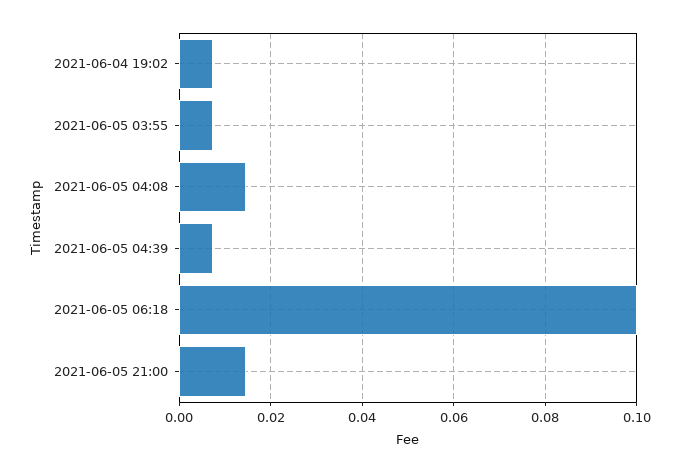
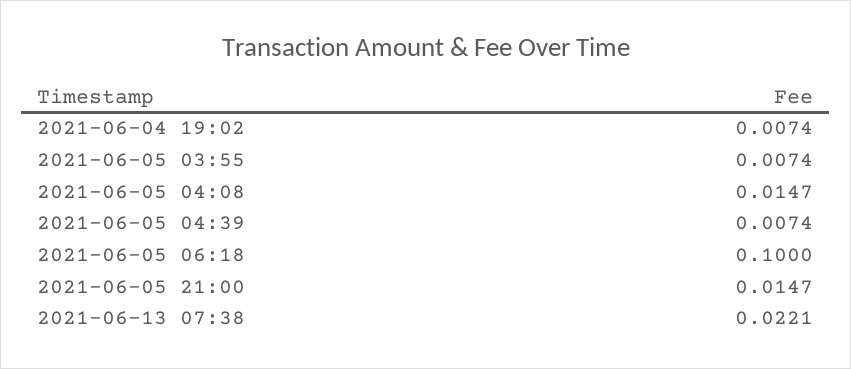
2021-06-13 07:38: none -> 0.0221

